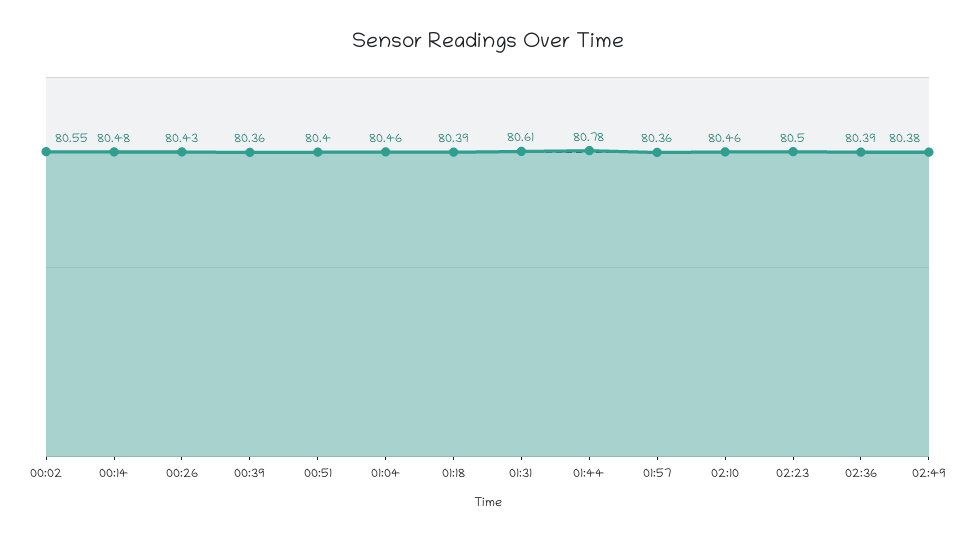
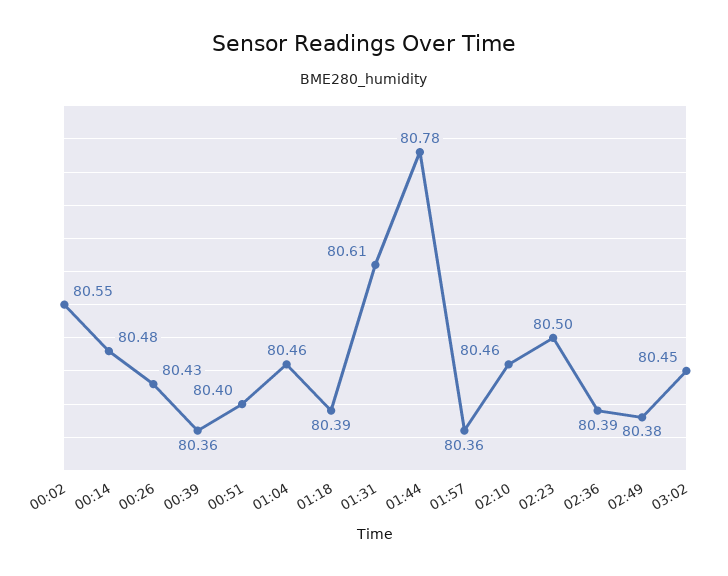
03:02: none -> 80.45

